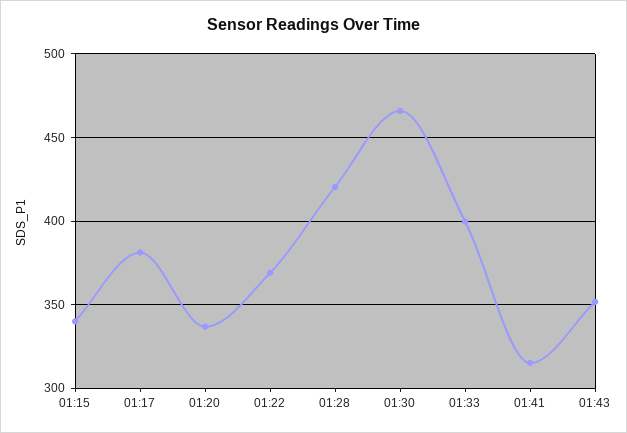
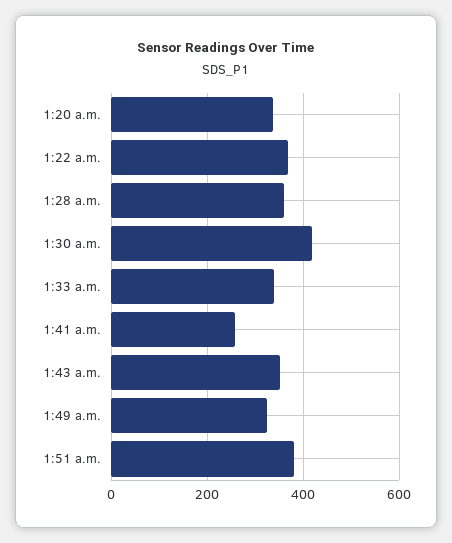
01:15: 340 -> none
01:17: 380 -> none
01:28: 420 -> 360
01:30: 465 -> 420
01:33: 400 -> 340
01:41: 315 -> 260
1:49 a.m.: none -> 320
1:51 a.m.: none -> 380

